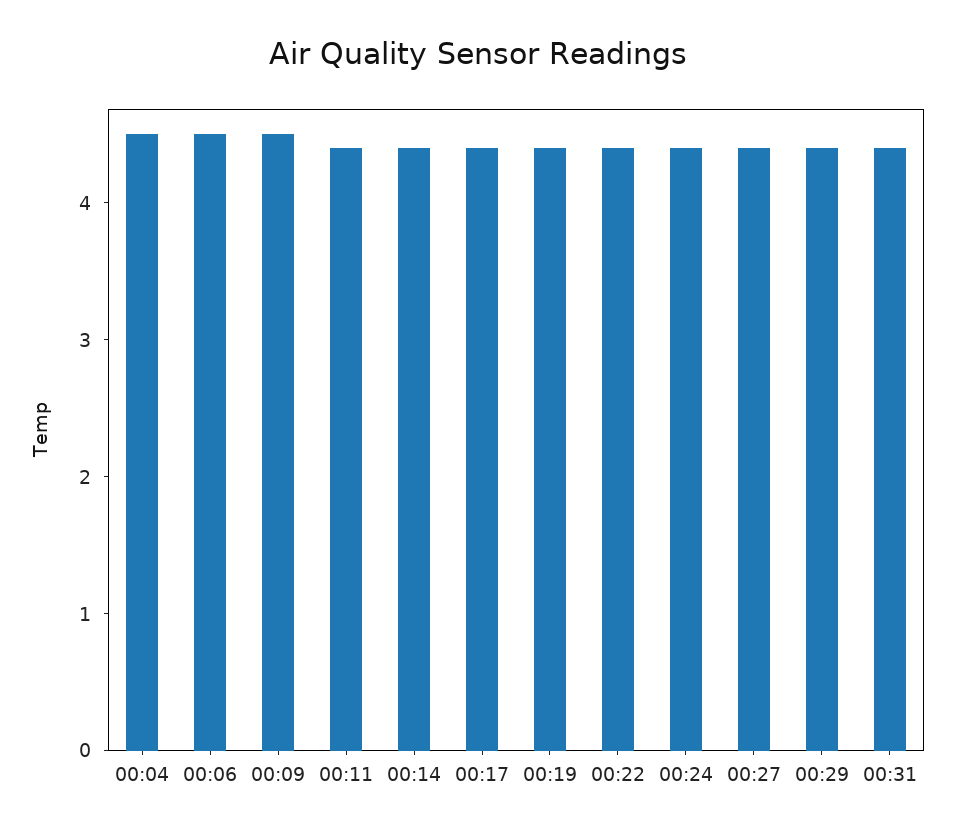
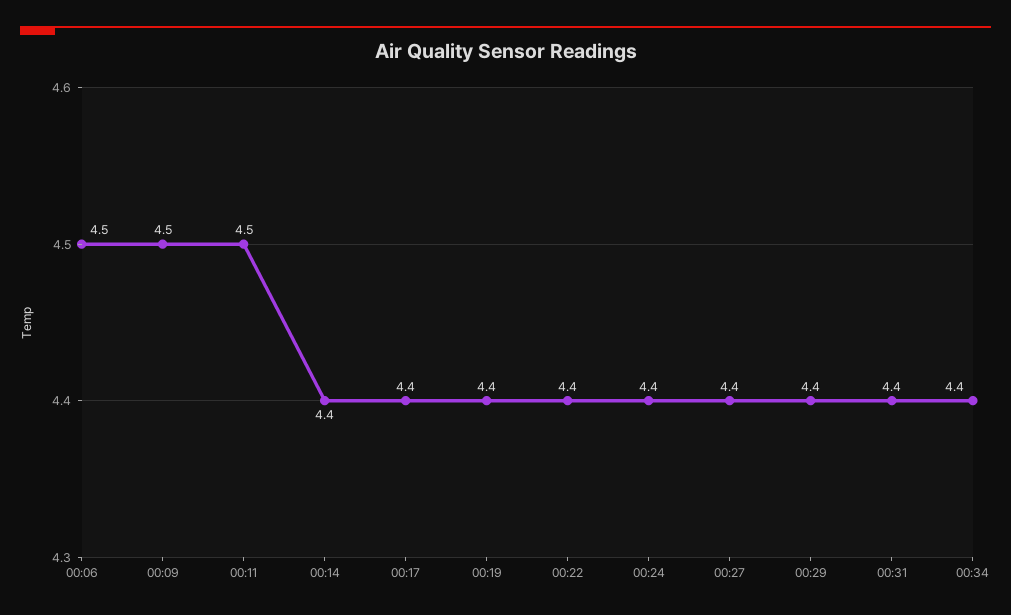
00:04: 4.5 -> none
00:11: 4.4 -> 4.5
00:34: none -> 4.4

